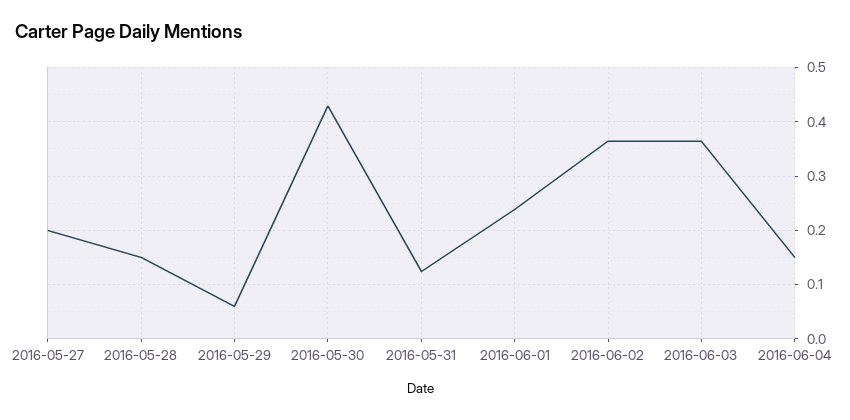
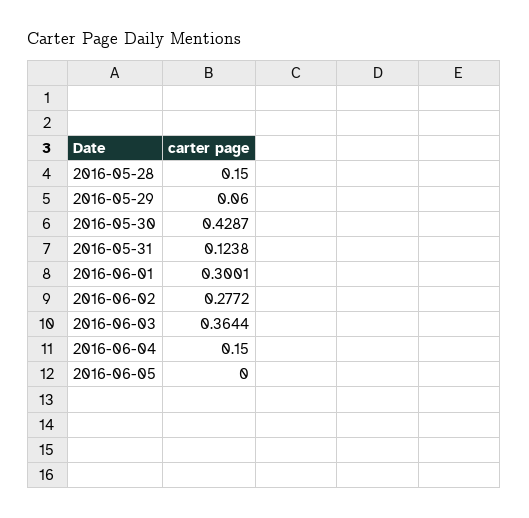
2016-05-27: 0.2 -> none
2016-06-01: 0.24 -> 0.3001
2016-06-02: 0.36 -> 0.2772
2016-06-05: none -> 0

